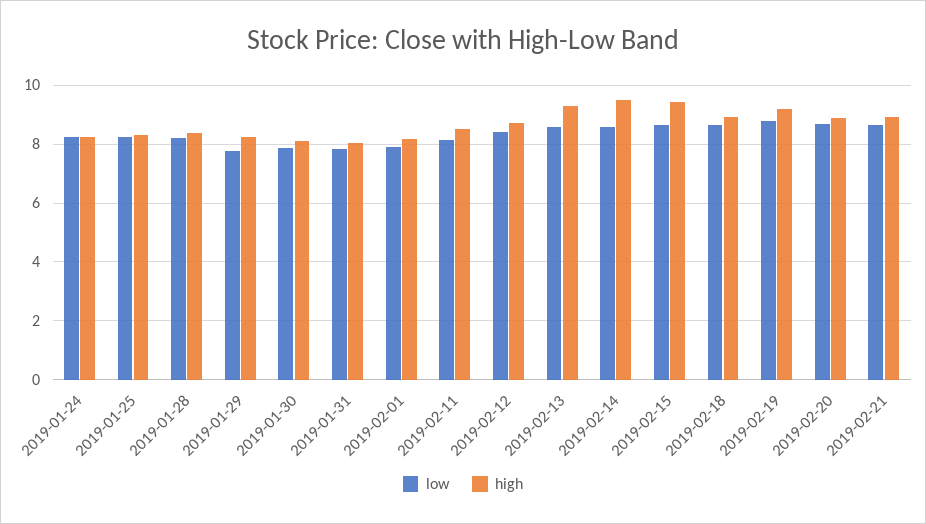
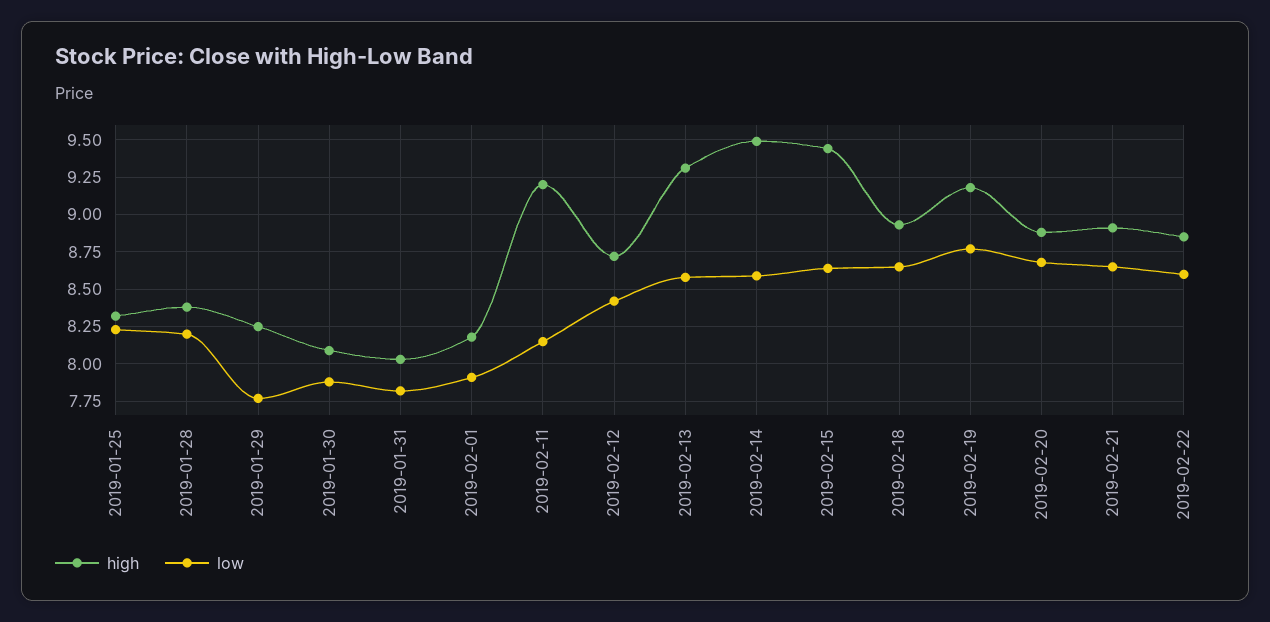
low, 2019-01-24: 8.25 -> none
high, 2019-01-24: 8.25 -> none
high, 2019-02-11: 8.5 -> 9.2
high, 2019-02-22: none -> 8.85
low, 2019-02-22: none -> 8.6

